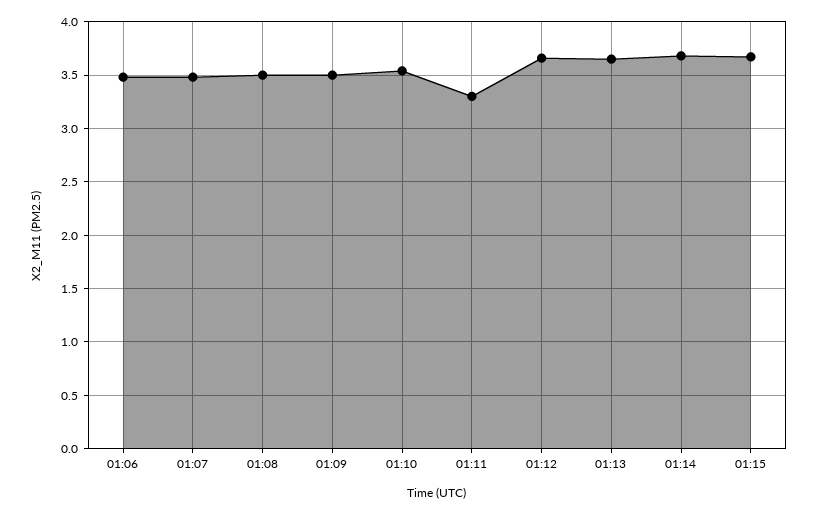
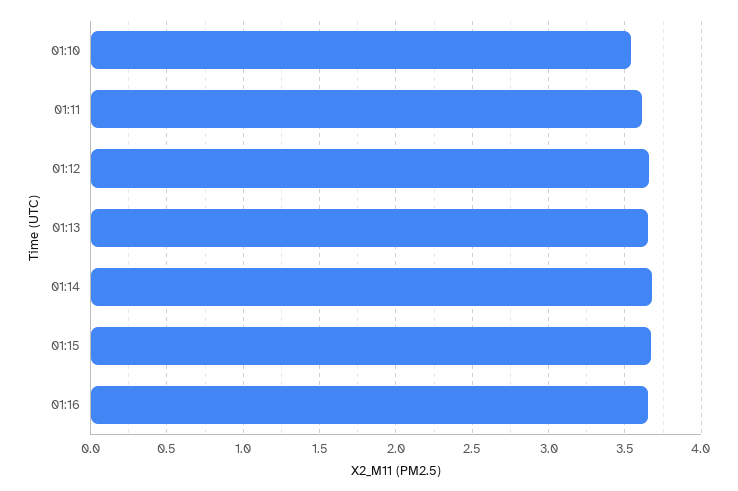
01:06: 3.5 -> none
01:07: 3.5 -> none
01:08: 3.5 -> none
01:09: 3.5 -> none
01:11: 3.3 -> 3.6
01:16: none -> 3.65

